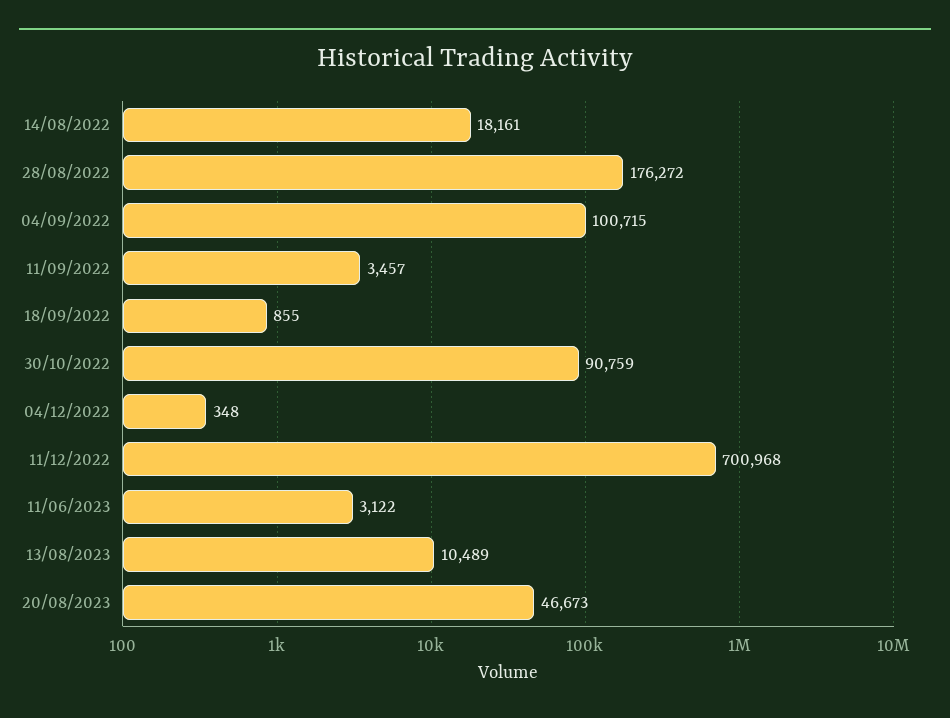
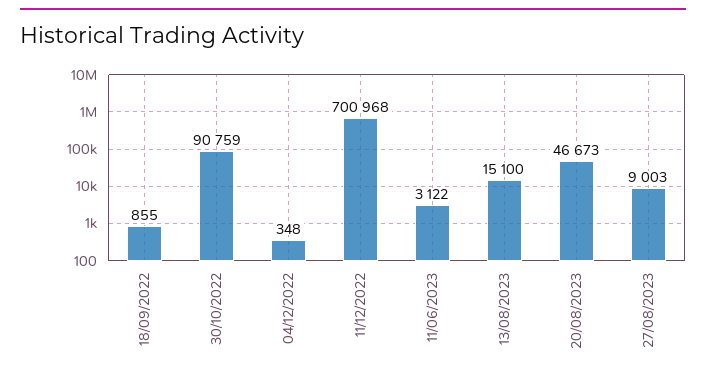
14/08/2022: 18161 -> none
28/08/2022: 176272 -> none
04/09/2022: 100715 -> none
11/09/2022: 3457 -> none
13/08/2023: 10489 -> 15100
27/08/2023: none -> 9003

